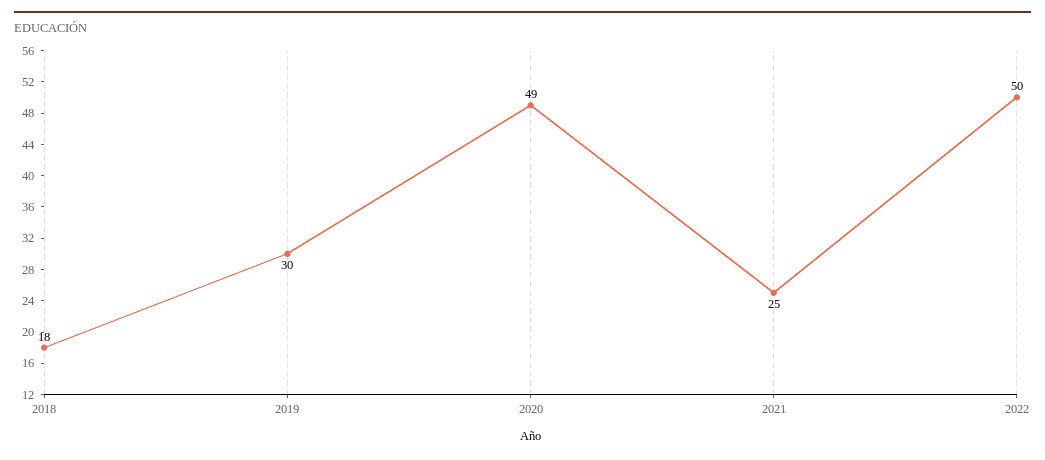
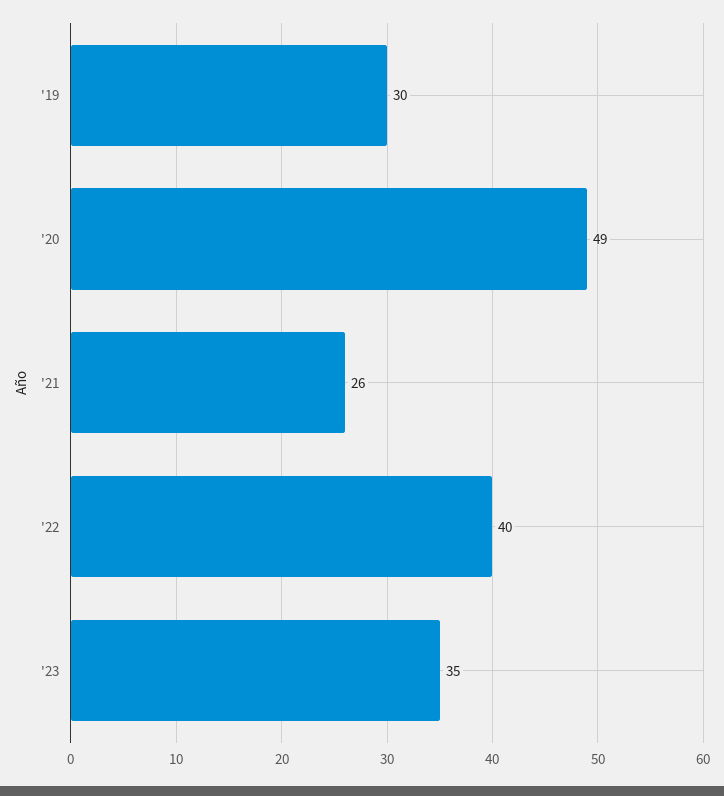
2018: 18 -> none
2021: 25 -> 26
2022: 50 -> 40
'23: none -> 35

